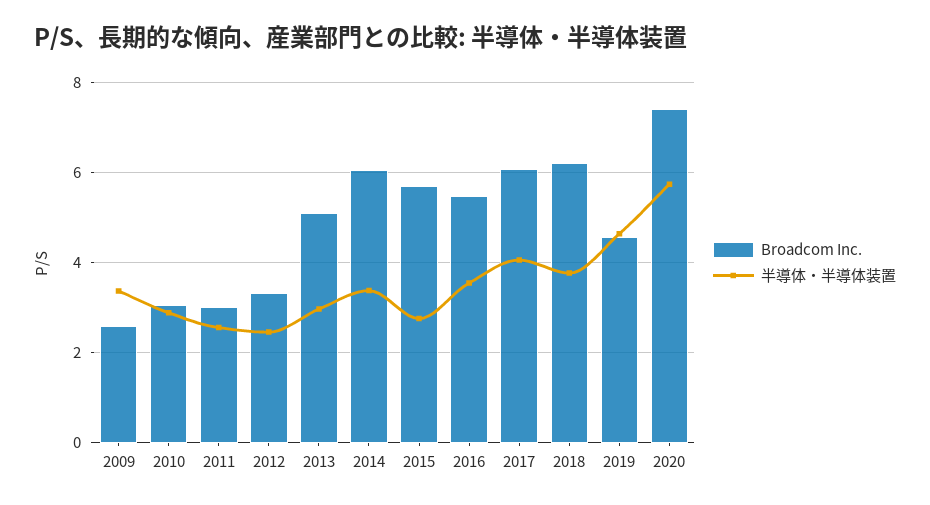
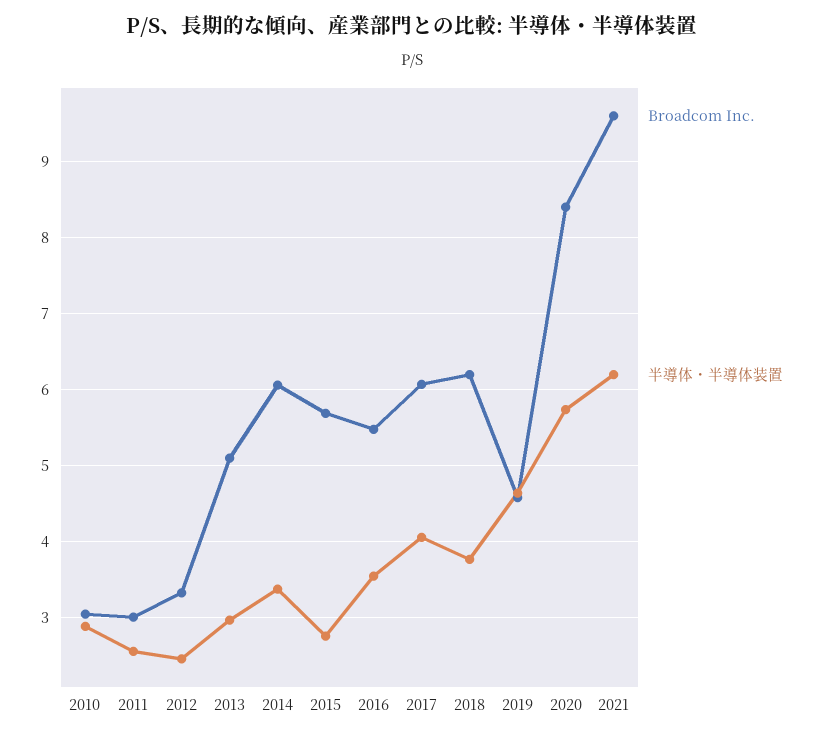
Broadcom Inc., 2009: 2.6 -> none
半導体・半導体装置, 2009: 3.4 -> none
Broadcom Inc., 2020: 7.4 -> 8.4
Broadcom Inc., 2021: none -> 9.6
半導体・半導体装置, 2021: none -> 6.2

